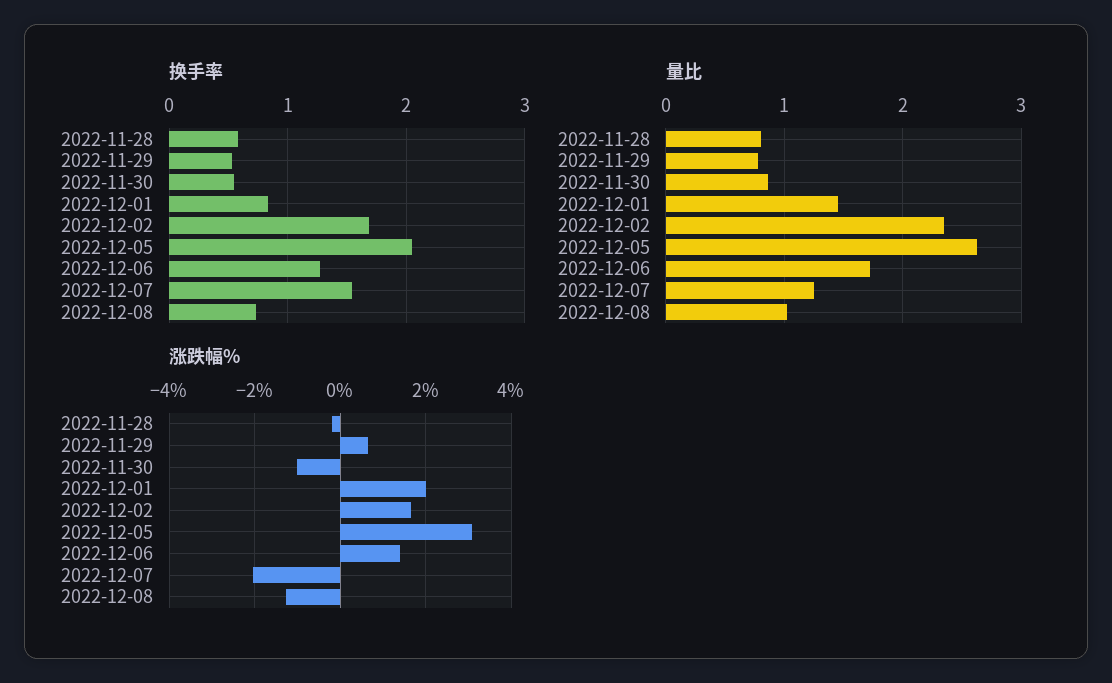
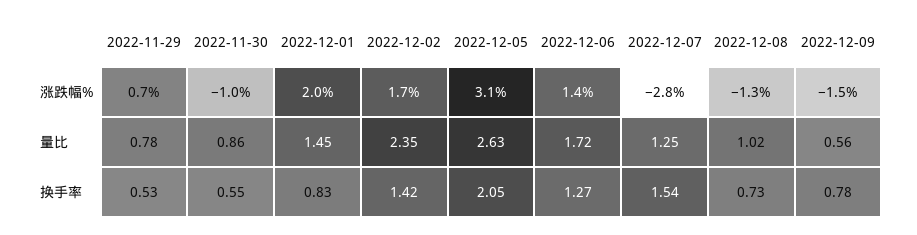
换手率, 2022-11-28: 0.6 -> none
换手率, 2022-12-02: 1.7 -> 1.42
量比, 2022-11-28: 0.8 -> none
涨跌幅%, 2022-11-28: -0.2 -> none
涨跌幅%, 2022-12-07: -2 -> -2.8
涨跌幅%, 2022-12-09: none -> -1.5
量比, 2022-12-09: none -> 0.56
换手率, 2022-12-09: none -> 0.78

